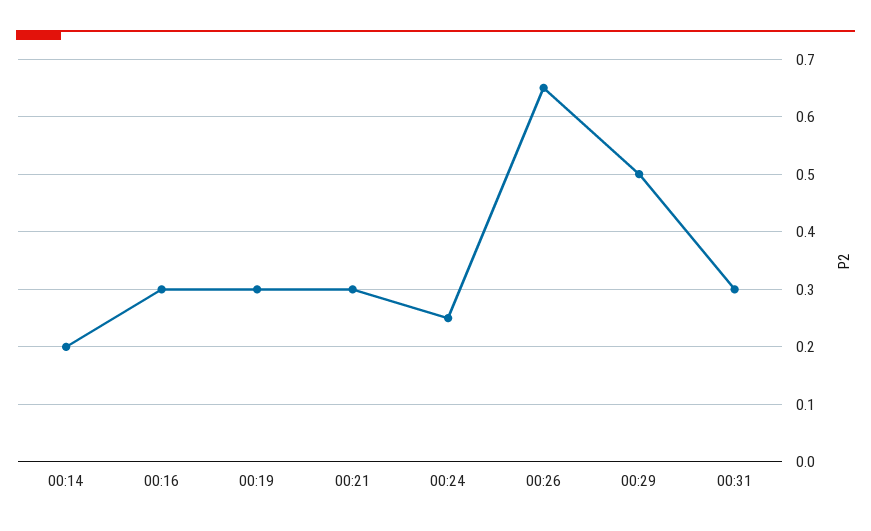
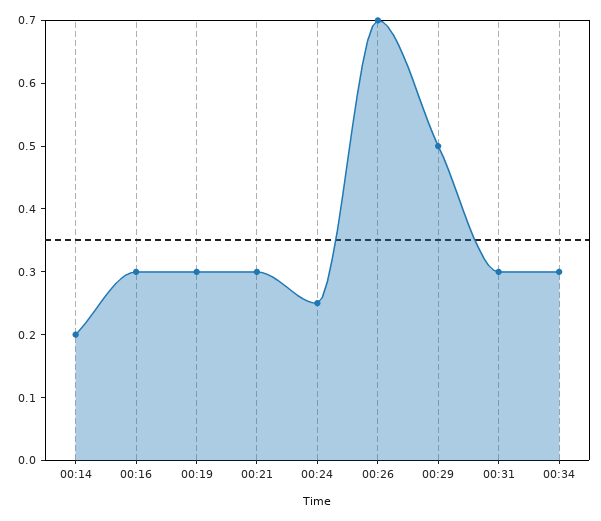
00:26: 0.65 -> 0.7
00:34: none -> 0.3

